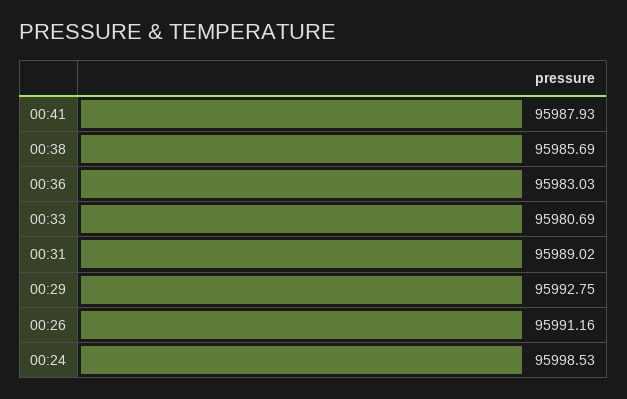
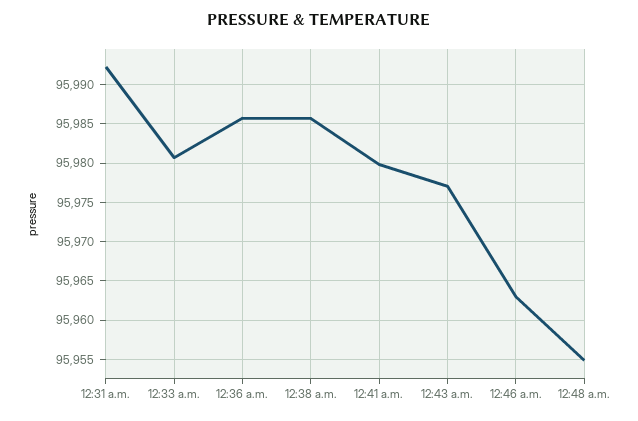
00:41: 95987.93 -> 95980
00:36: 95983.03 -> 95986
00:31: 95989.02 -> 95992
00:29: 95992.75 -> none
00:26: 95991.16 -> none
00:24: 95998.53 -> none
12:43 a.m.: none -> 95977
12:46 a.m.: none -> 95963
12:48 a.m.: none -> 95955

